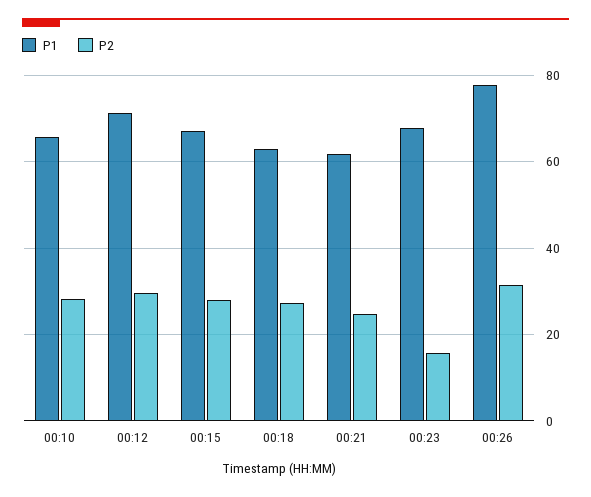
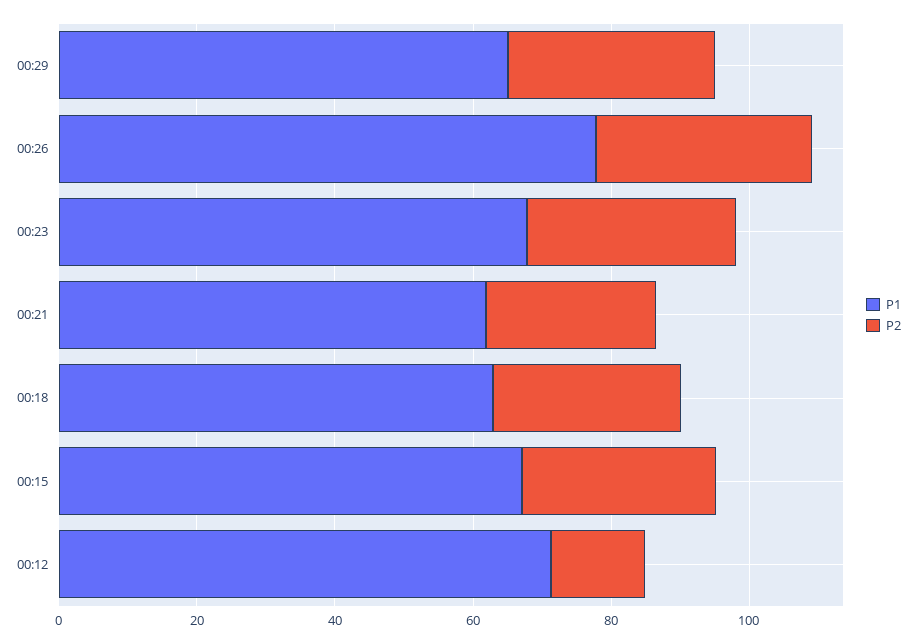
P1, 00:10: 66 -> none
P2, 00:10: 28 -> none
P2, 00:12: 30 -> 15
P2, 00:23: 16 -> 30
P1, 00:29: none -> 65
P2, 00:29: none -> 30

